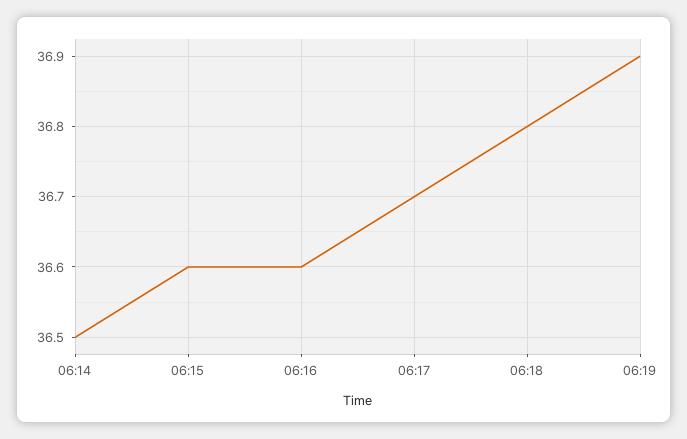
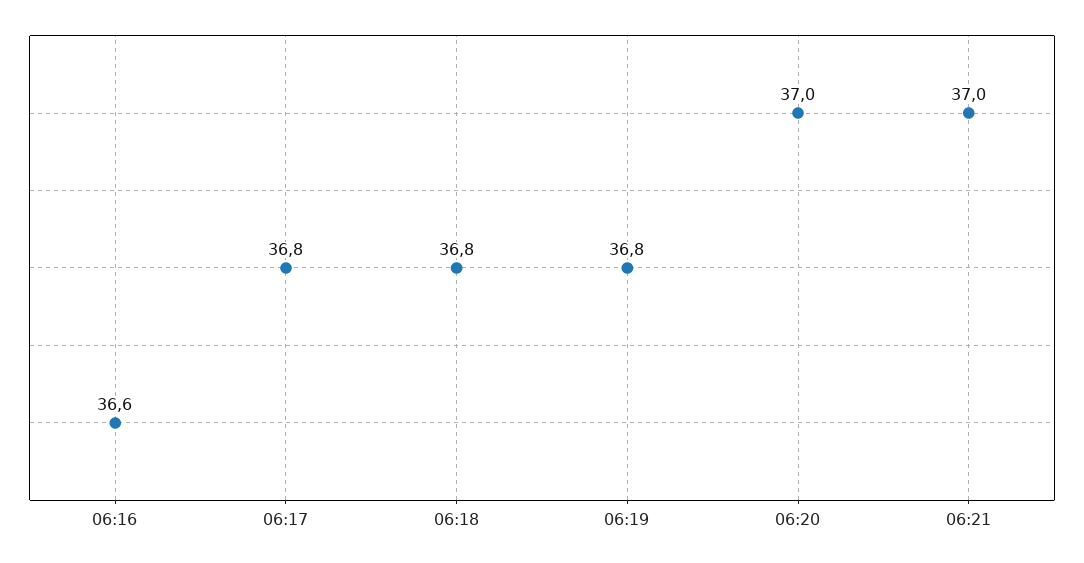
06:14: 36.5 -> none
06:15: 36.6 -> none
06:17: 36.7 -> 36.8
06:19: 36.9 -> 36.8
06:20: none -> 37
06:21: none -> 37

